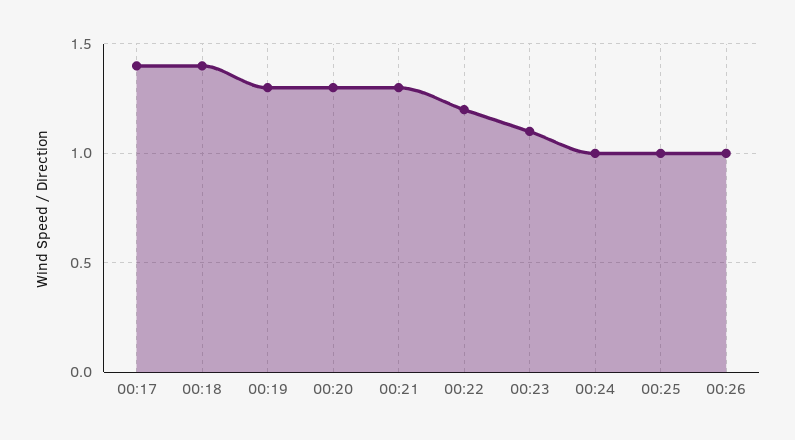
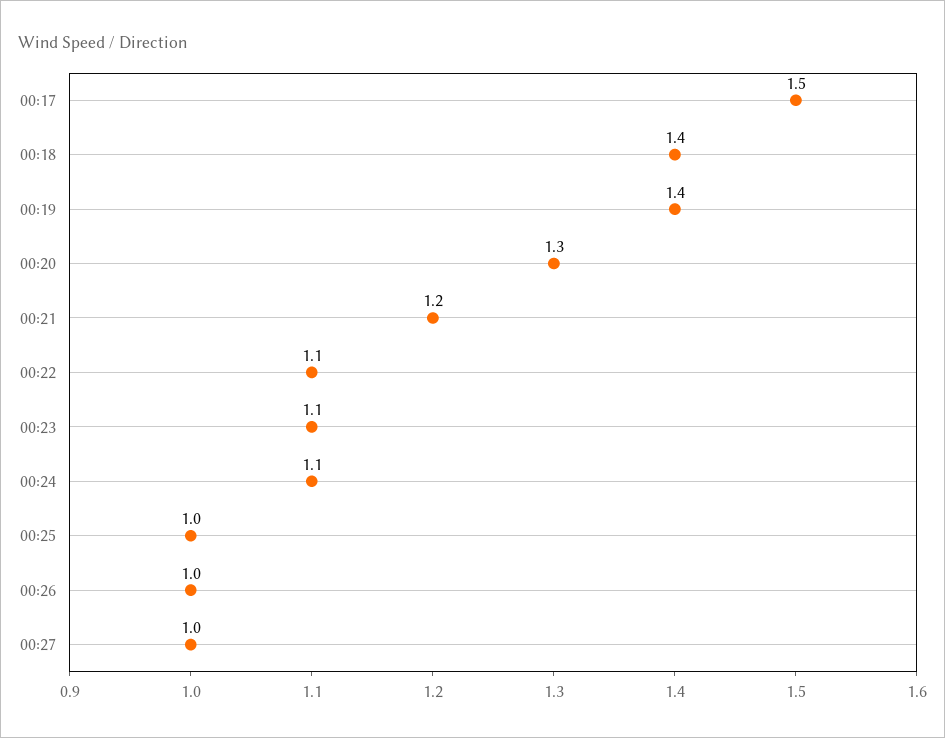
00:17: 1.4 -> 1.5
00:19: 1.3 -> 1.4
00:21: 1.3 -> 1.2
00:22: 1.2 -> 1.1
00:24: 1 -> 1.1
00:27: none -> 1

